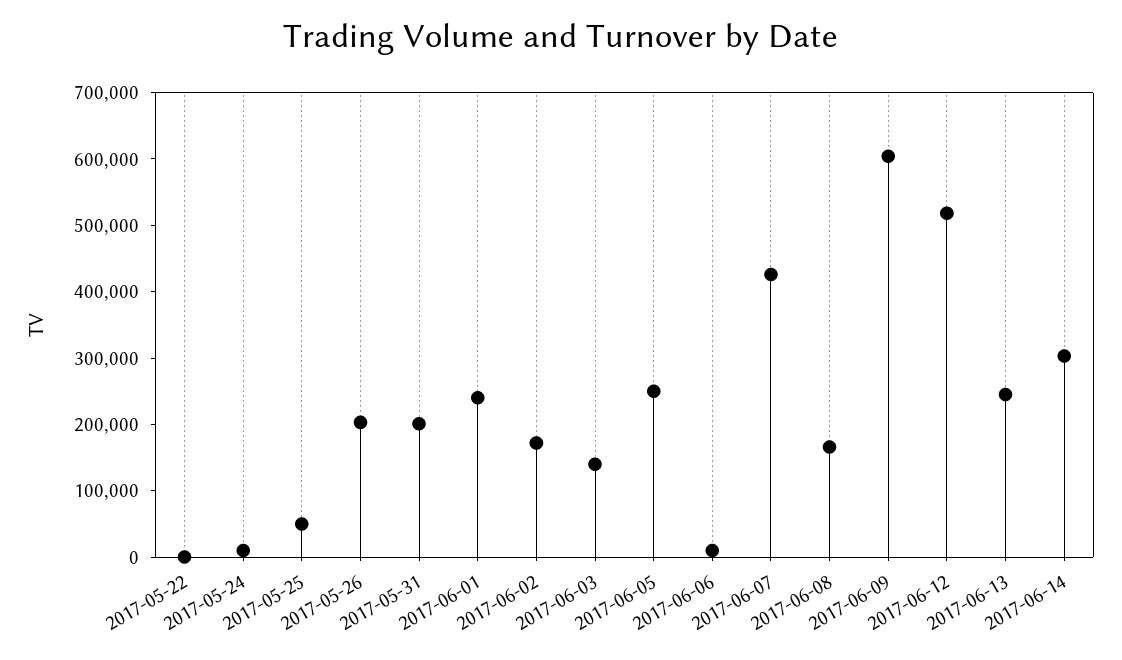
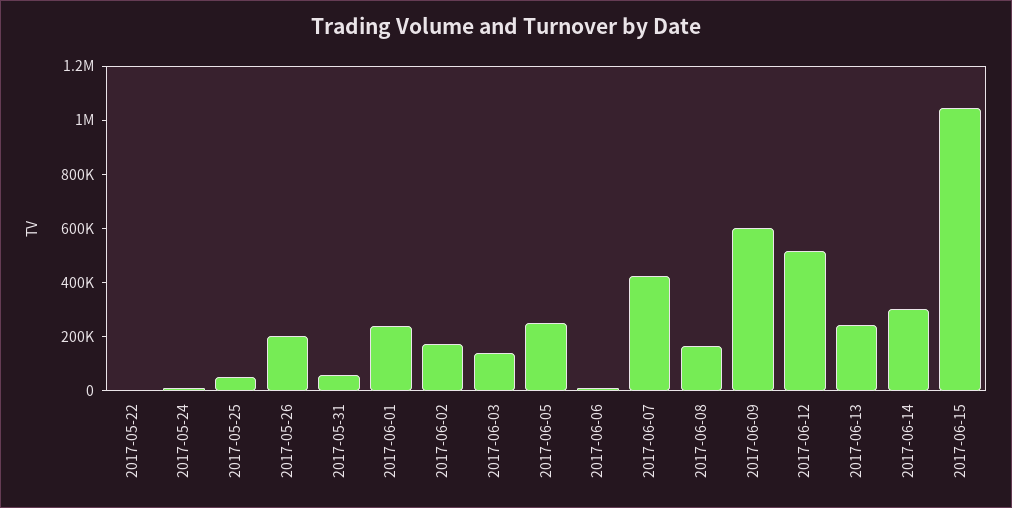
2017-05-31: 200000 -> 50000
2017-06-15: none -> 1050000

